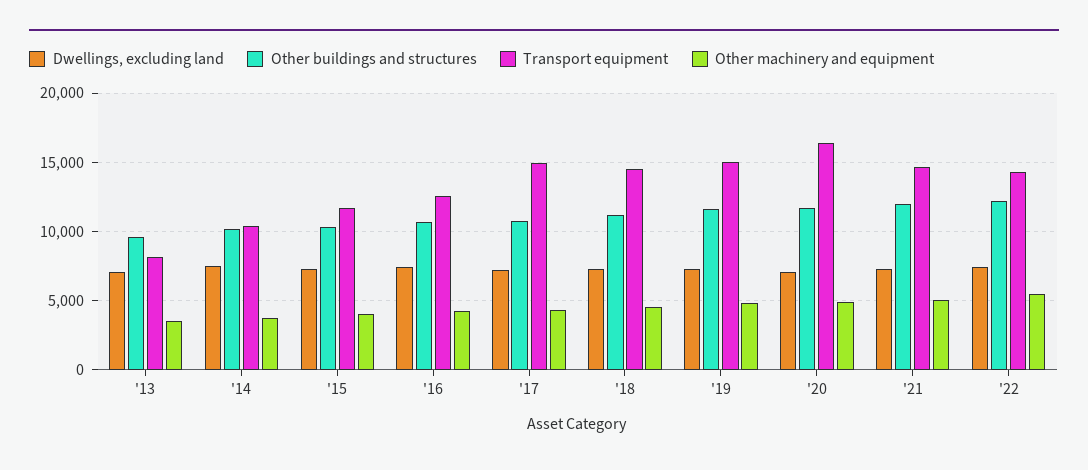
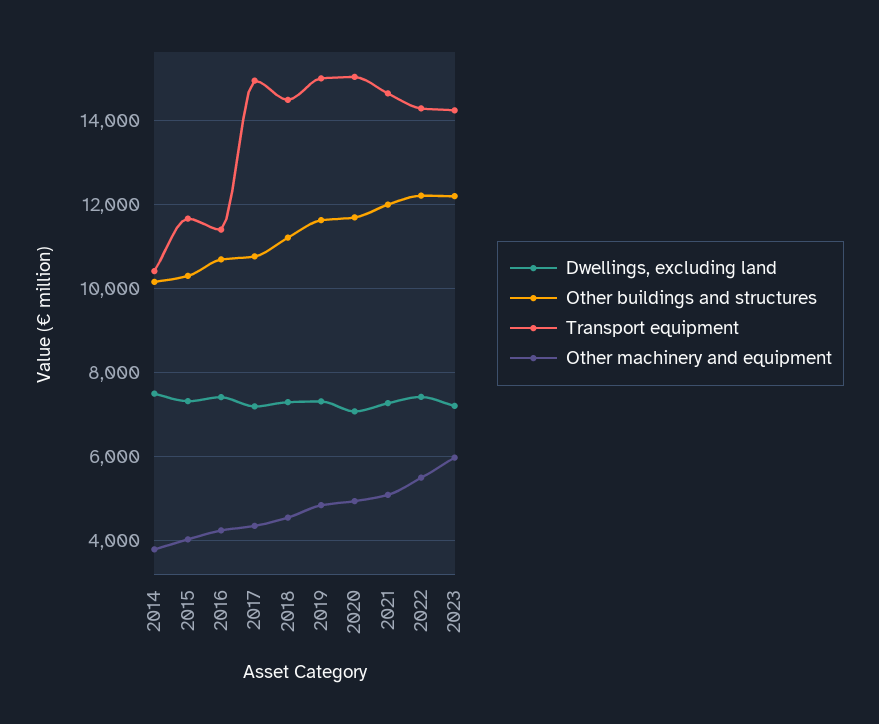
Dwellings, excluding land, '13: 7000 -> none
Other buildings and structures, '13: 9500 -> none
Transport equipment, '13: 8000 -> none
Other machinery and equipment, '13: 3500 -> none
Transport equipment, '16: 12500 -> 11400
Transport equipment, '20: 16500 -> 15000
Dwellings, excluding land, 2023: none -> 7200
Other buildings and structures, 2023: none -> 12200
Transport equipment, 2023: none -> 14200
Other machinery and equipment, 2023: none -> 6000

